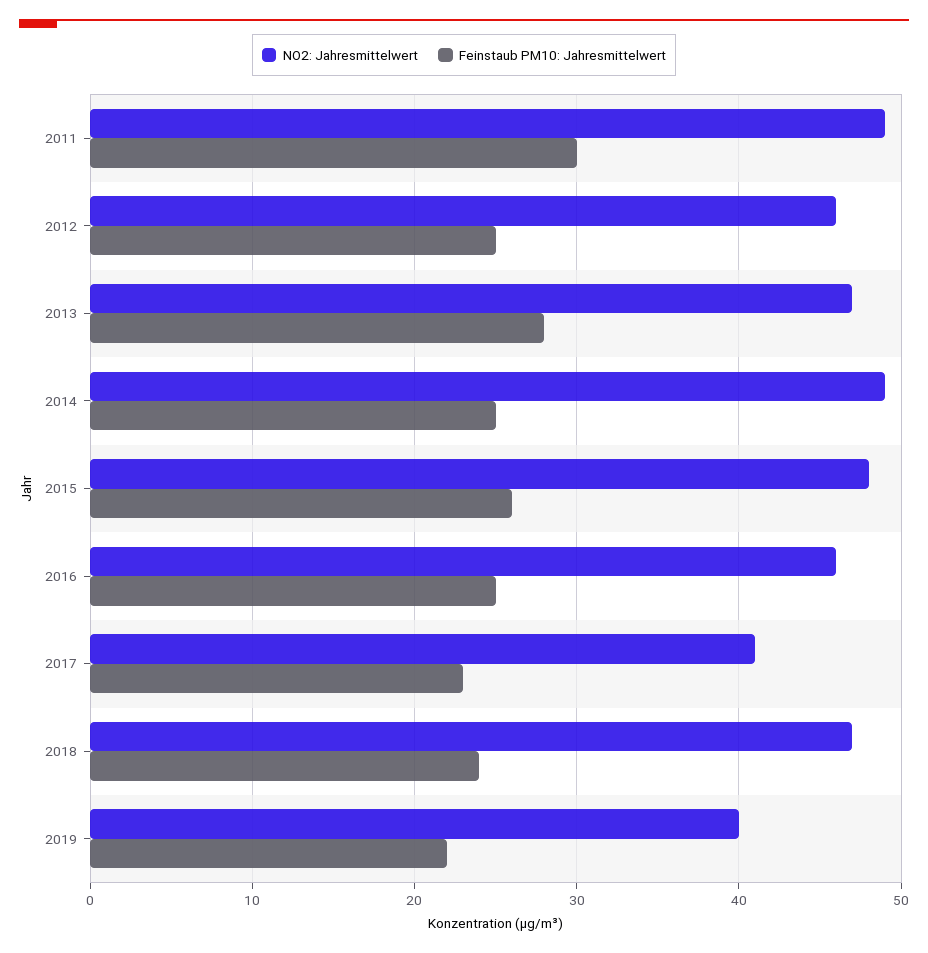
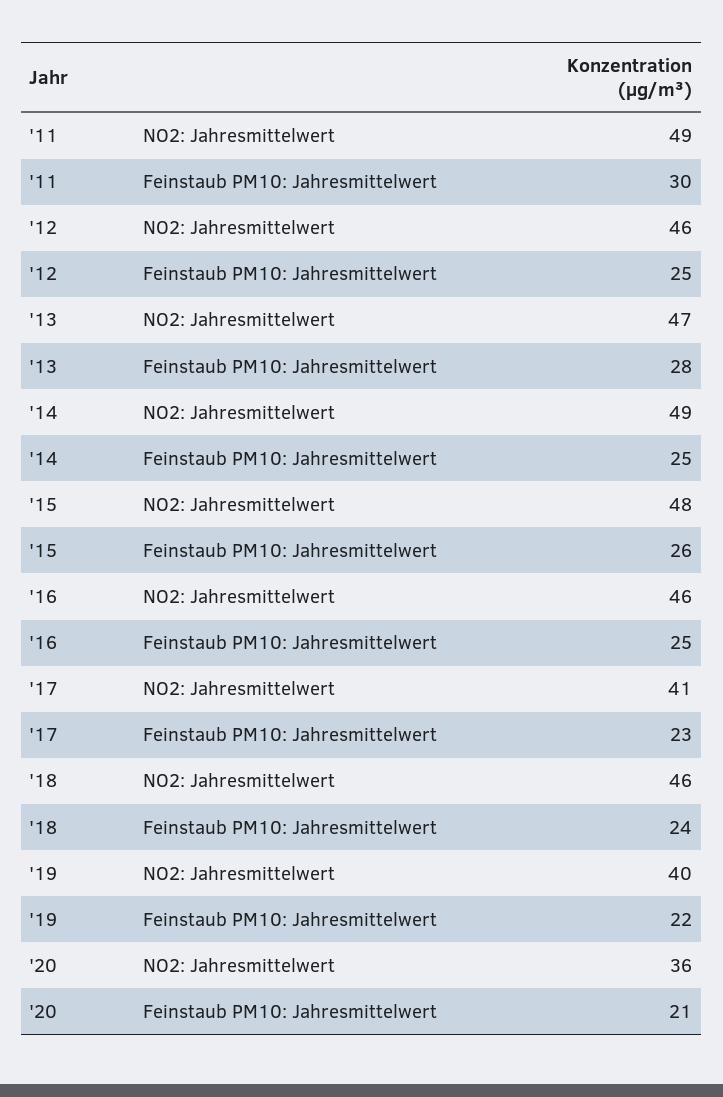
NO2: Jahresmittelwert, 2018: 47 -> 46
NO2: Jahresmittelwert, '20: none -> 36
Feinstaub PM10: Jahresmittelwert, '20: none -> 21

